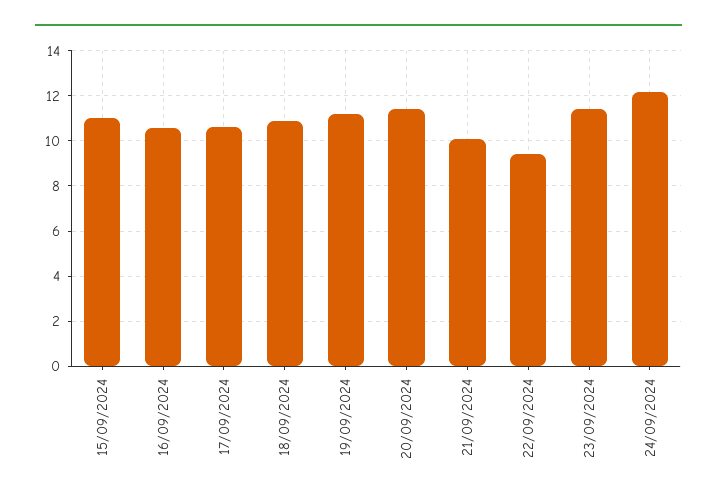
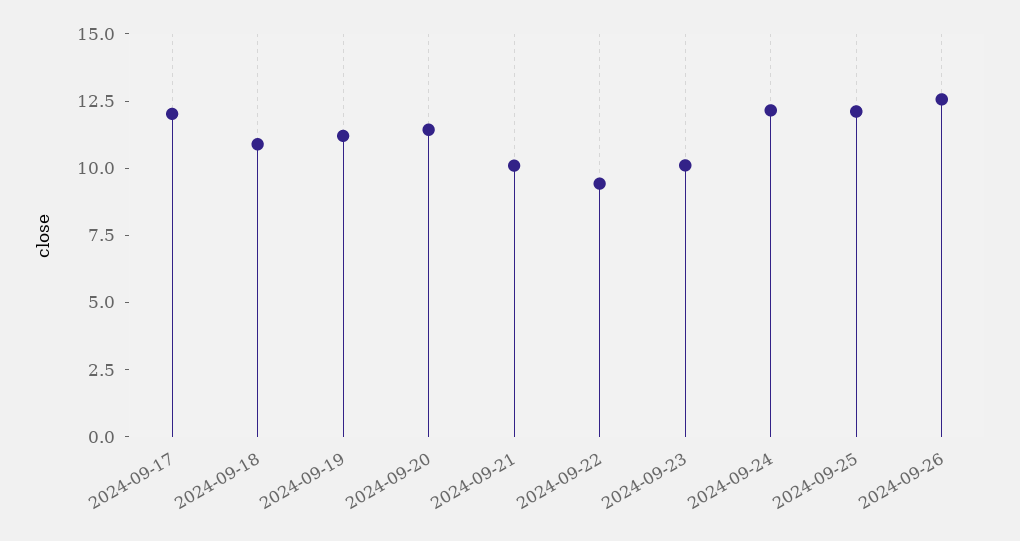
15/09/2024: 11 -> none
16/09/2024: 10.5 -> none
17/09/2024: 10.5 -> 12
23/09/2024: 11.5 -> 10
2024-09-25: none -> 12
2024-09-26: none -> 12.5

